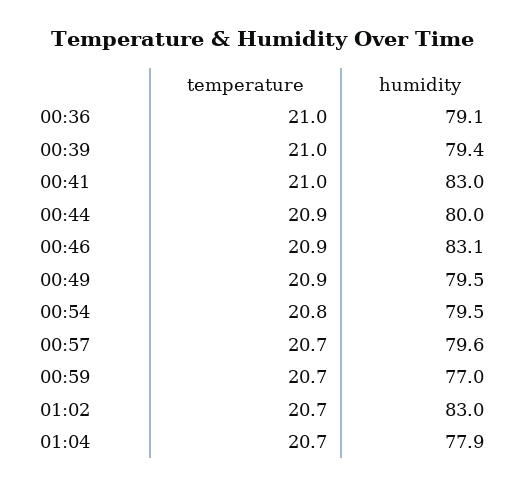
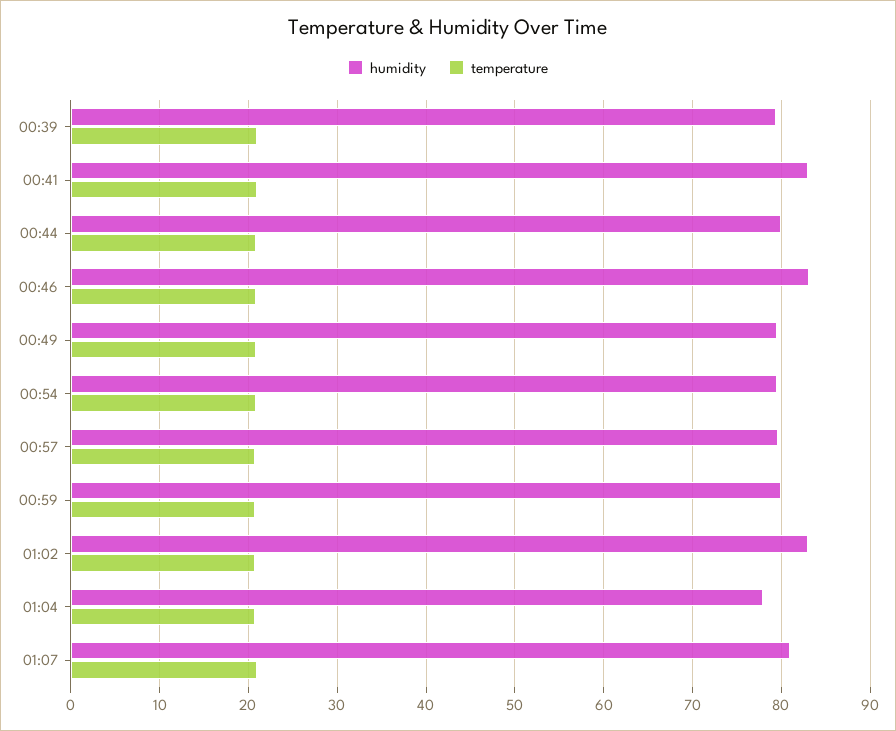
temperature, 00:36: 21 -> none
humidity, 00:36: 79.1 -> none
humidity, 00:59: 77 -> 80
humidity, 01:07: none -> 81
temperature, 01:07: none -> 21

